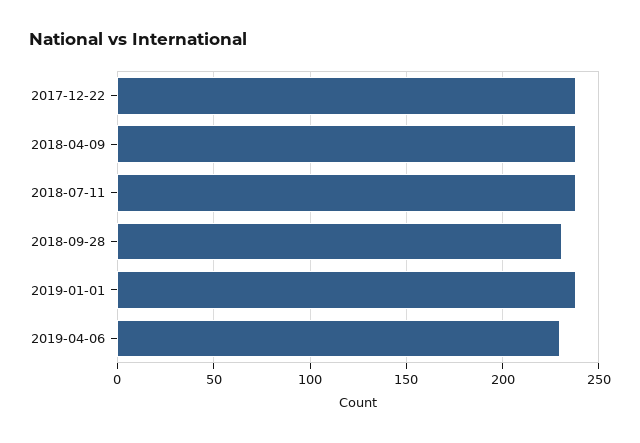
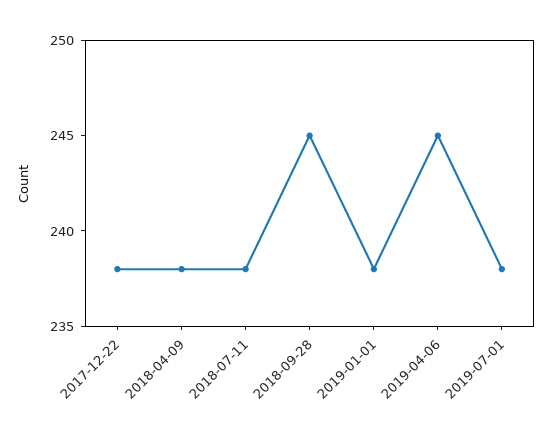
2018-09-28: 230 -> 245
2019-04-06: 230 -> 245
2019-07-01: none -> 238

